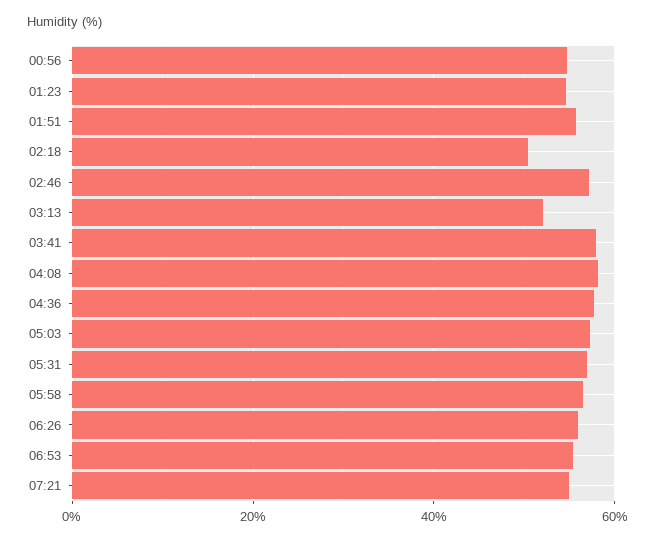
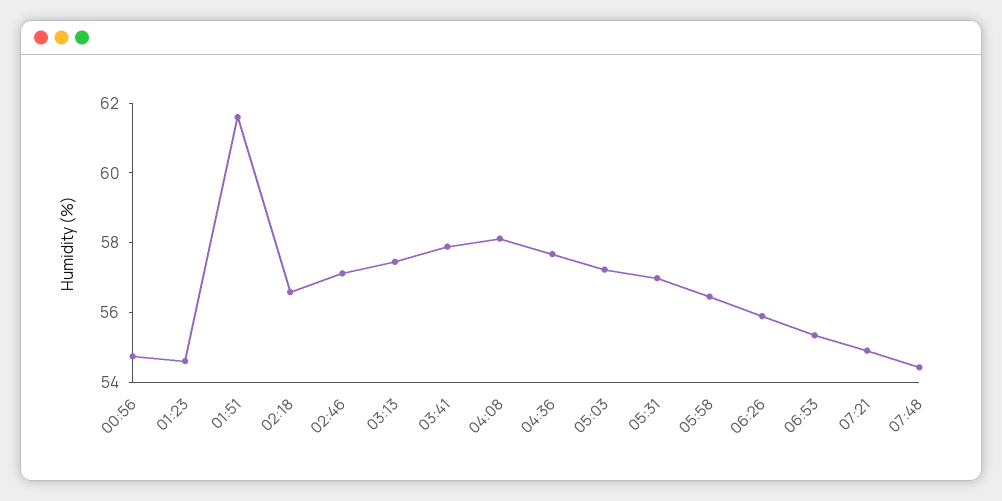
01:51: 56 -> 61.5
02:18: 50 -> 56.5
03:13: 52 -> 57.5
07:48: none -> 54.5

